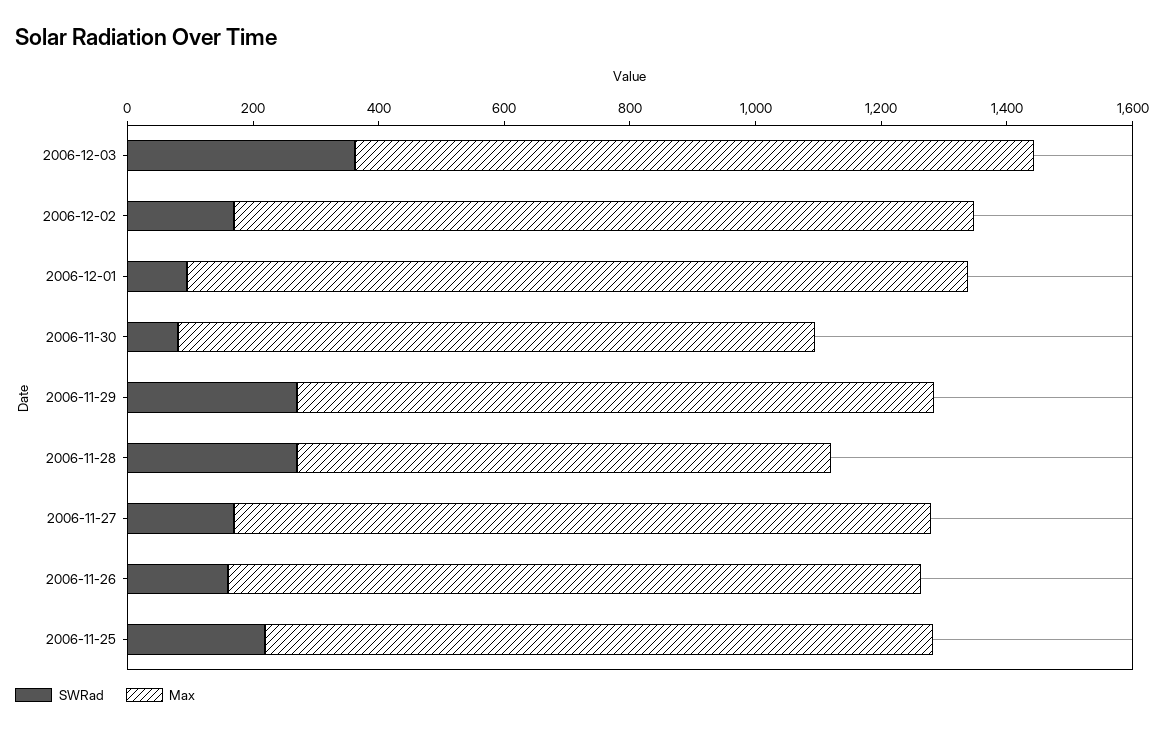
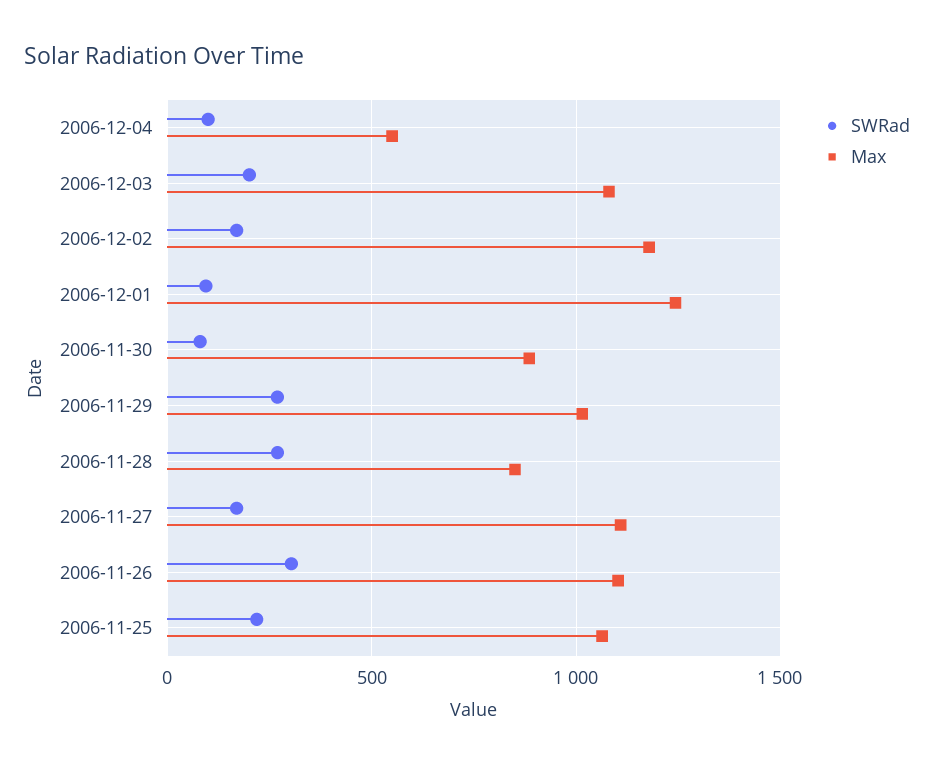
SWRad, 2006-12-03: 350 -> 200
Max, 2006-11-30: 1000 -> 900
SWRad, 2006-11-26: 150 -> 300
SWRad, 2006-12-04: none -> 100
Max, 2006-12-04: none -> 550

